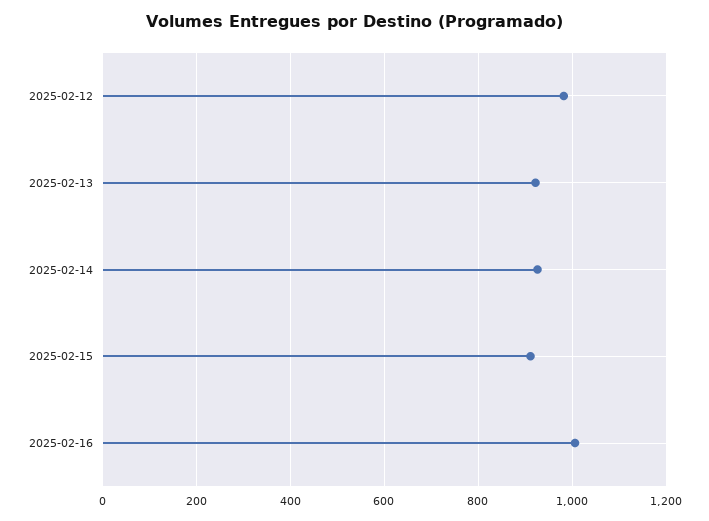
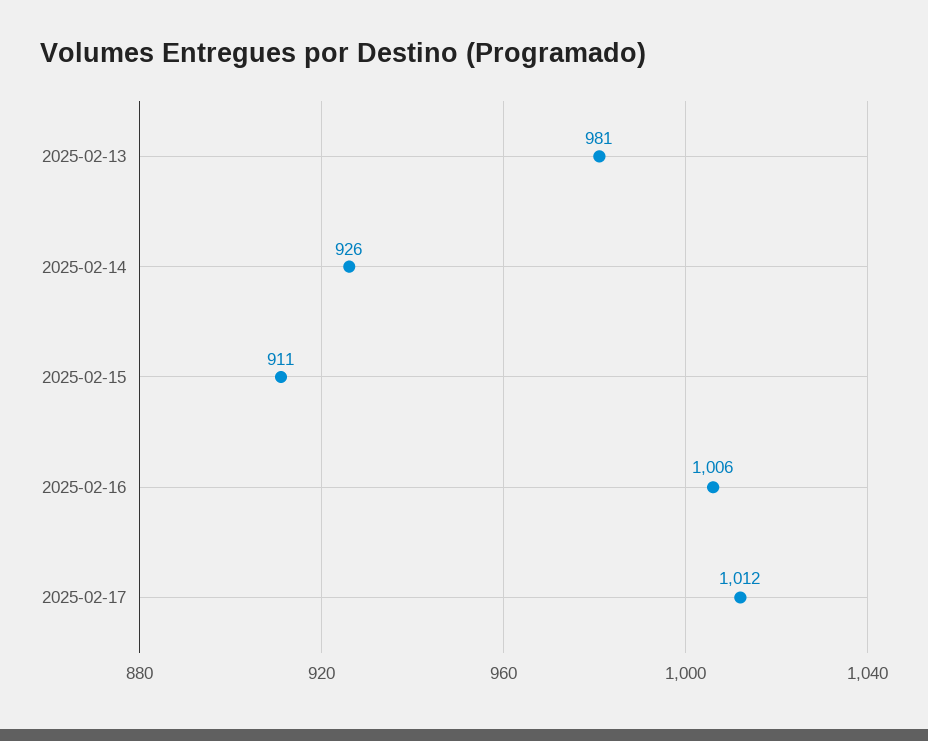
2025-02-12: 980 -> none
2025-02-13: 920 -> 981
2025-02-17: none -> 1012

